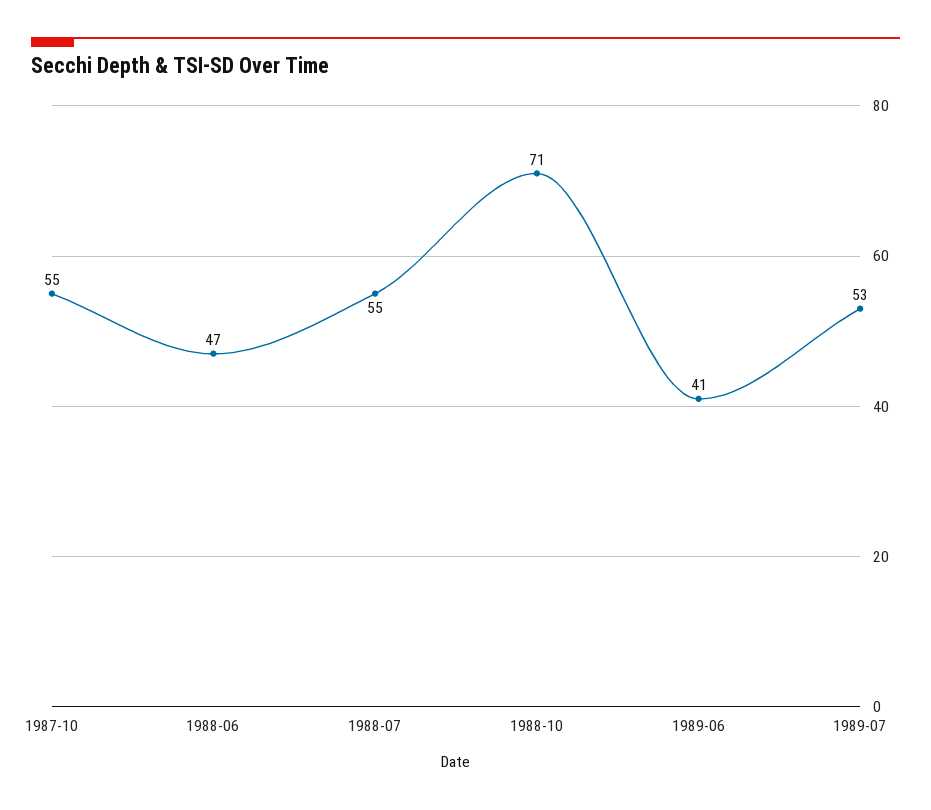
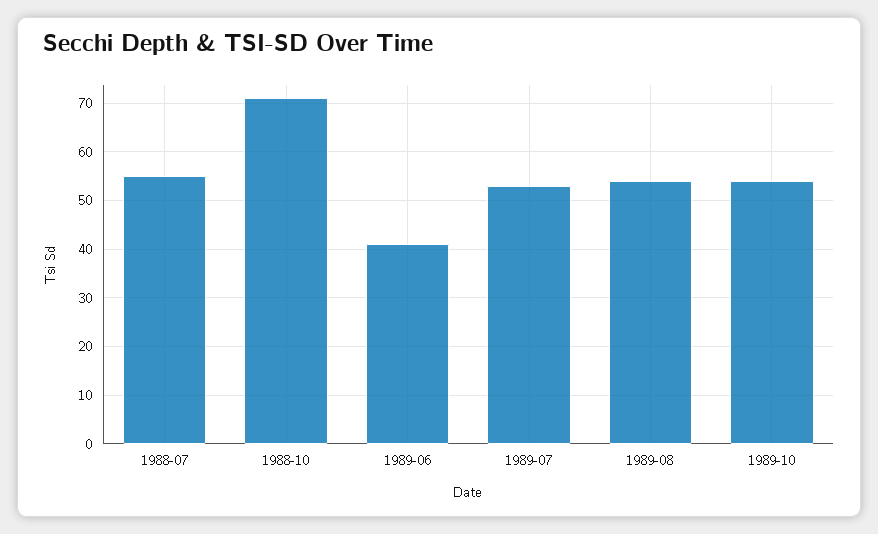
1987-10: 55 -> none
1988-06: 47 -> none
1989-08: none -> 55
1989-10: none -> 55

